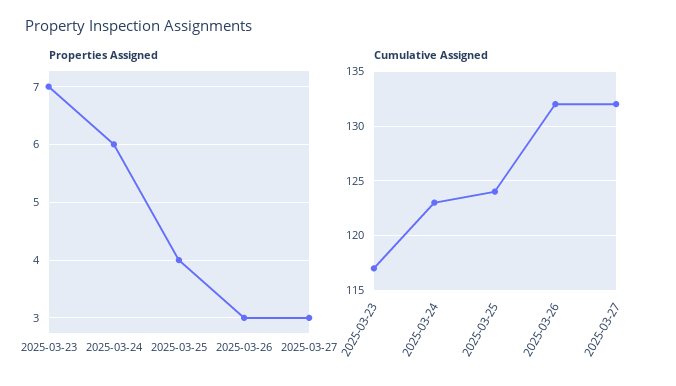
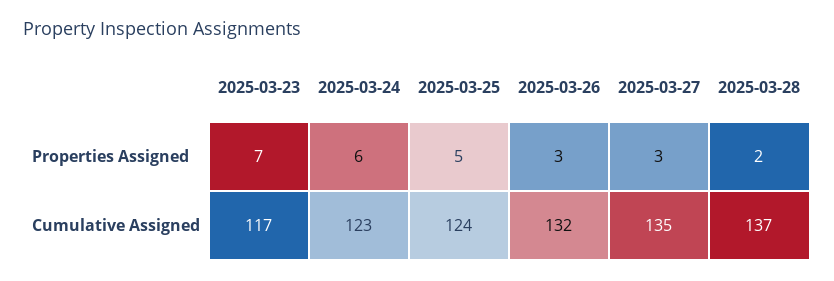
Properties Assigned, 2025-03-25: 4 -> 5
Cumulative Assigned, 2025-03-27: 132 -> 135
Properties Assigned, 2025-03-28: none -> 2
Cumulative Assigned, 2025-03-28: none -> 137

